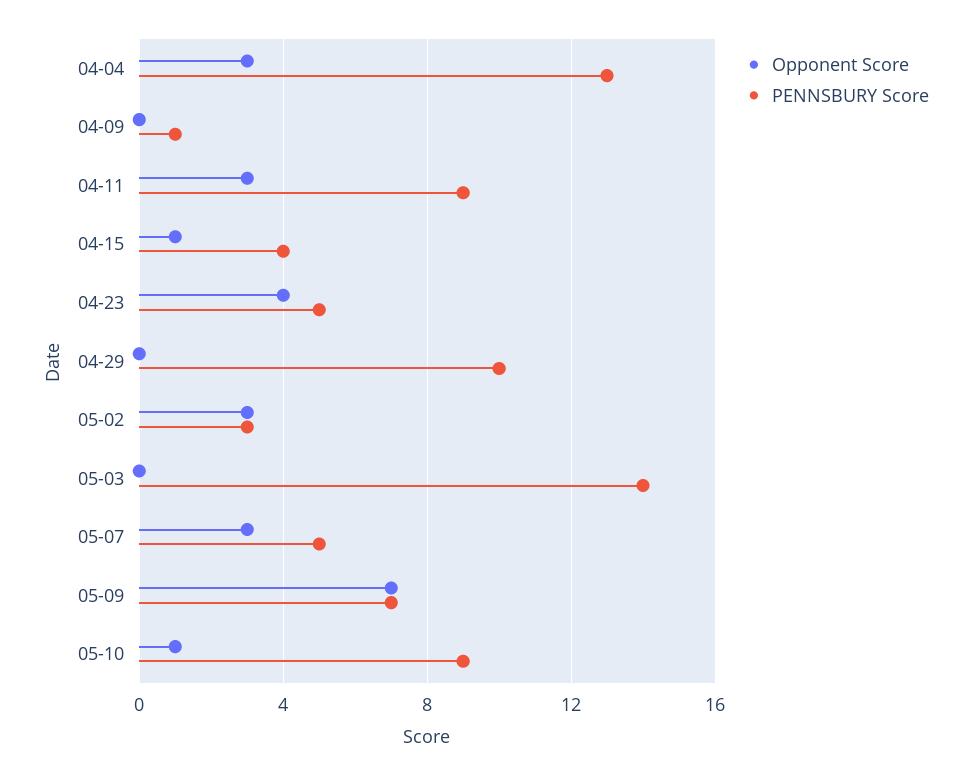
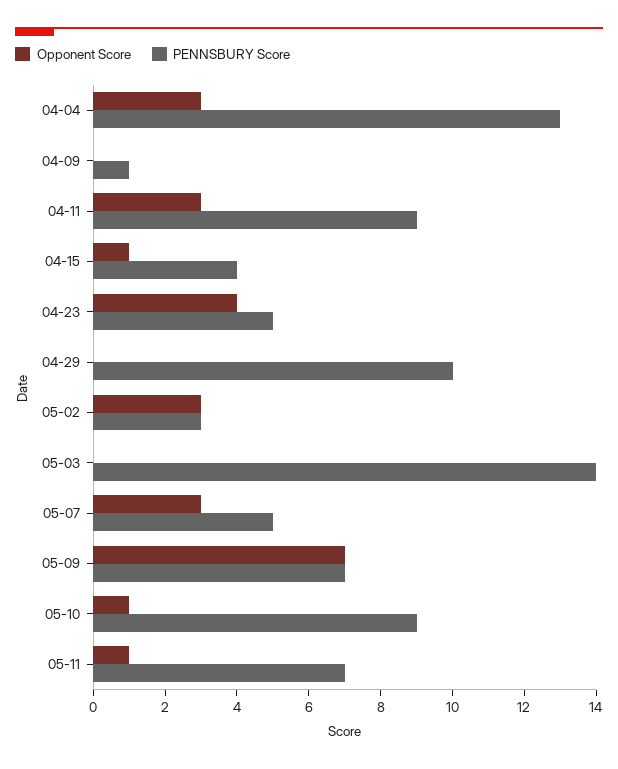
Opponent Score, 05-11: none -> 1
PENNSBURY Score, 05-11: none -> 7

